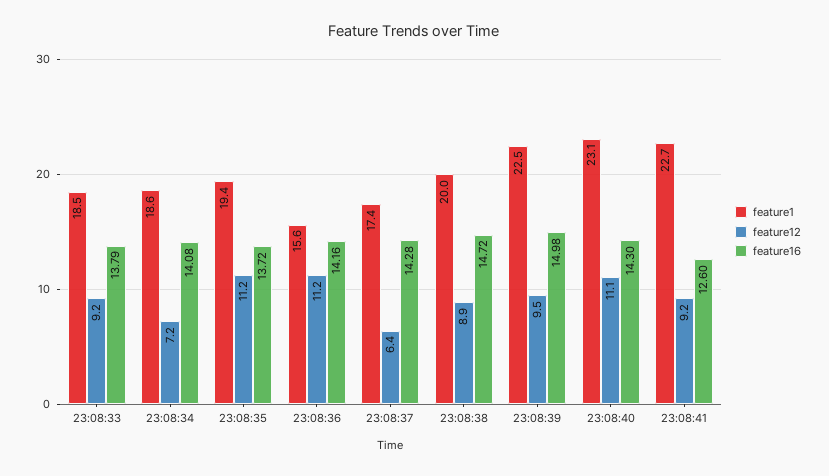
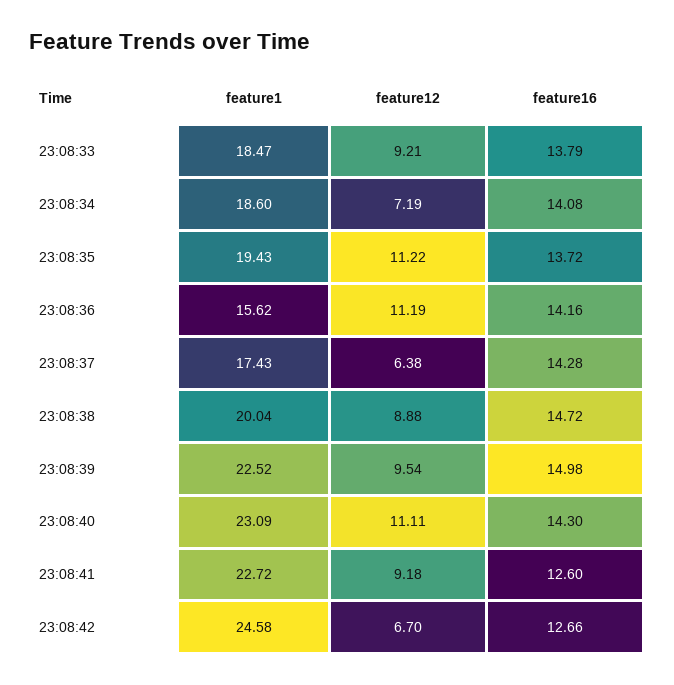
feature1, 23:08:42: none -> 24.58
feature12, 23:08:42: none -> 6.7
feature16, 23:08:42: none -> 12.66

